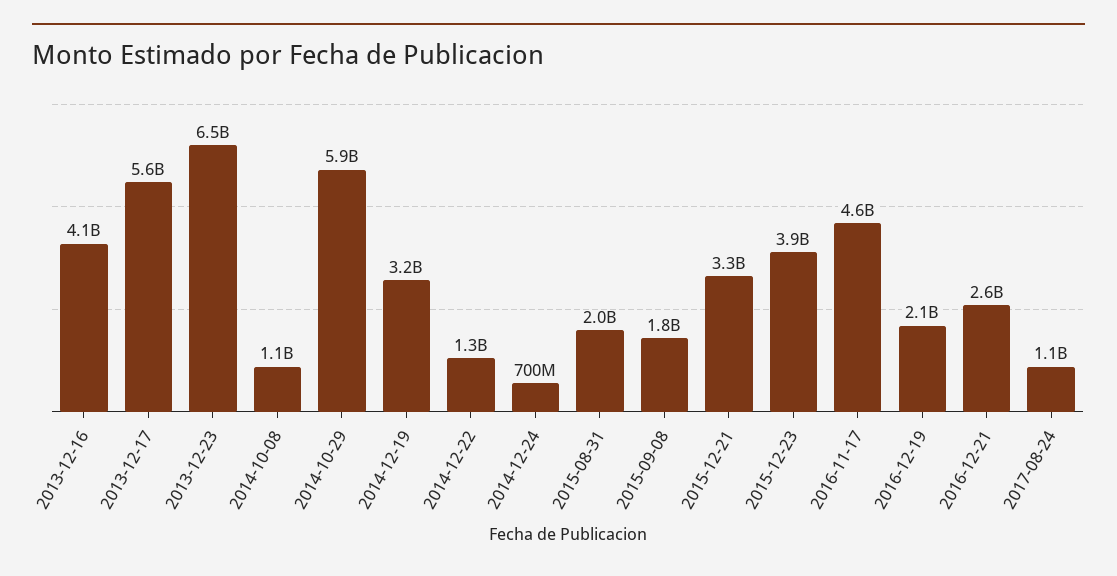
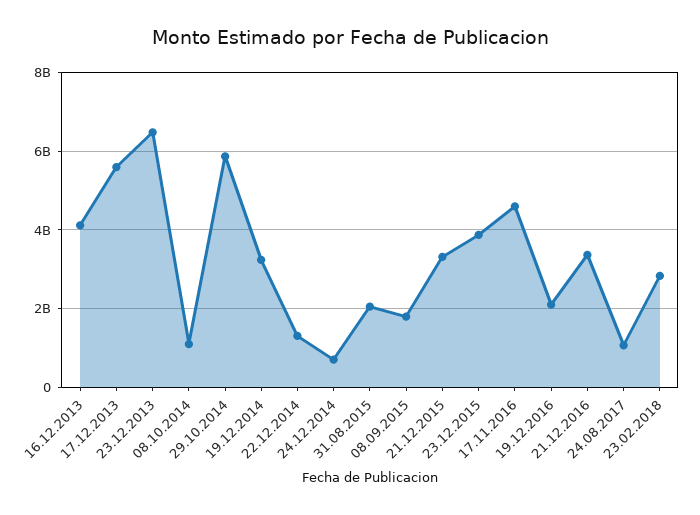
2016-12-21: 2600000000 -> 3400000000
23.02.2018: none -> 2800000000

